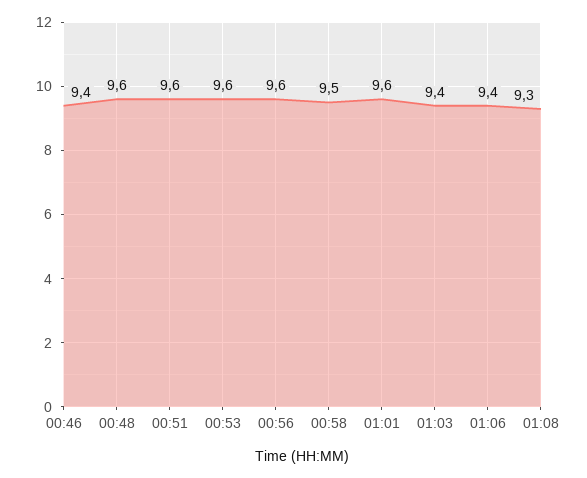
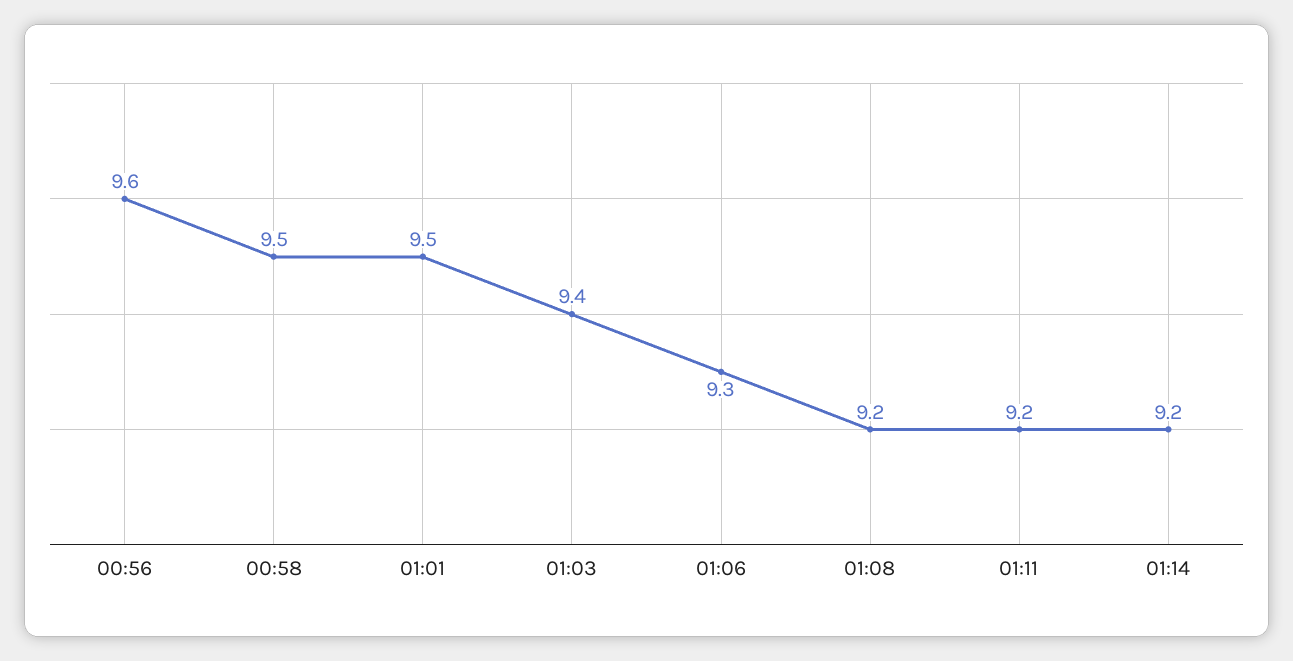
00:46: 9.4 -> none
00:48: 9.6 -> none
00:51: 9.6 -> none
00:53: 9.6 -> none
01:01: 9.6 -> 9.5
01:06: 9.4 -> 9.3
01:08: 9.3 -> 9.2
01:11: none -> 9.2
01:14: none -> 9.2

